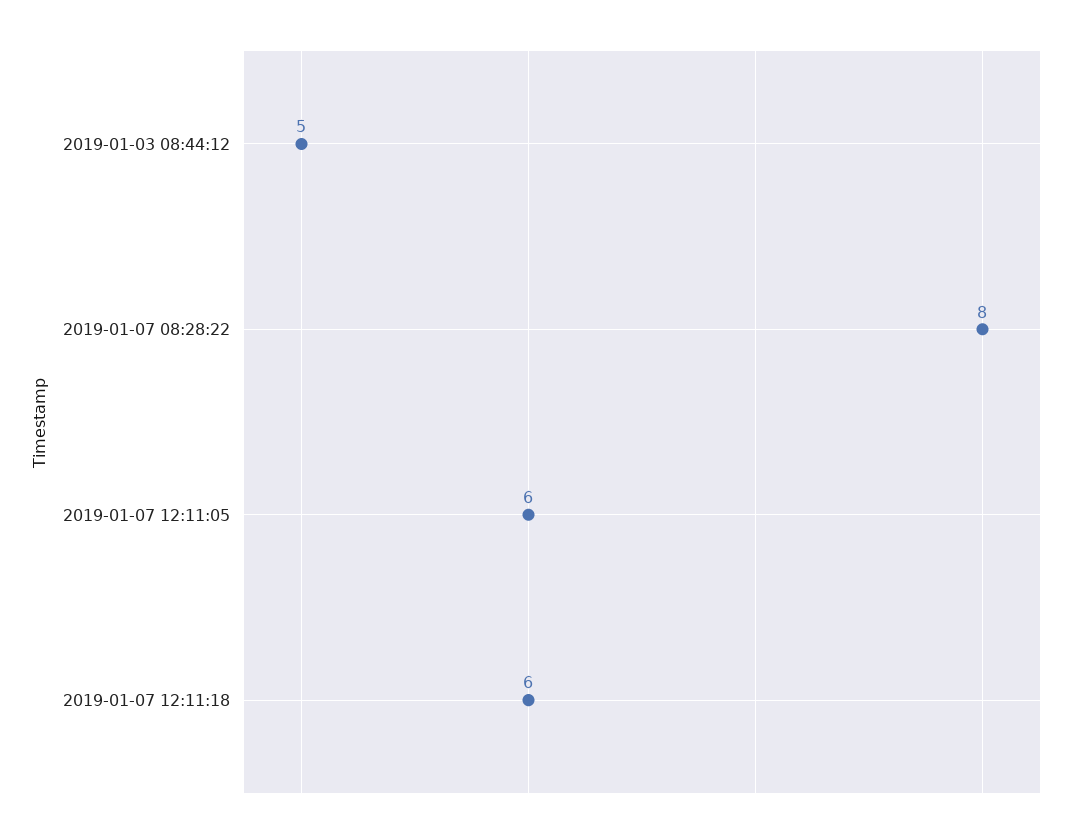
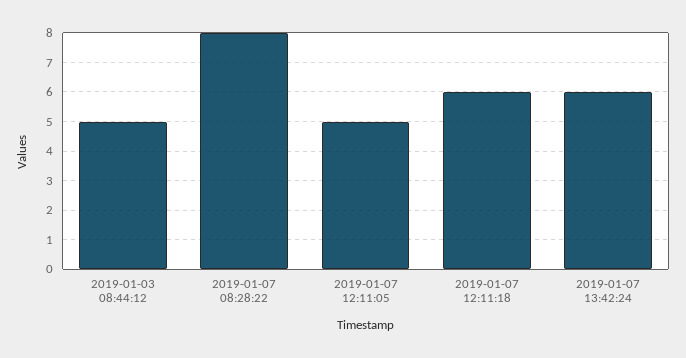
2019-01-07 12:11:05: 6 -> 5
2019-01-07 13:42:24: none -> 6

